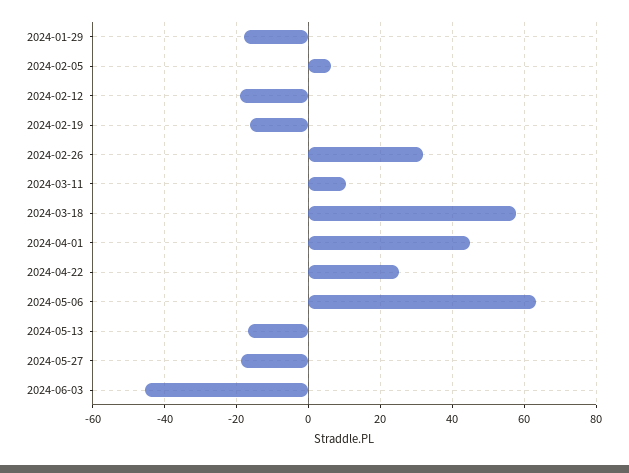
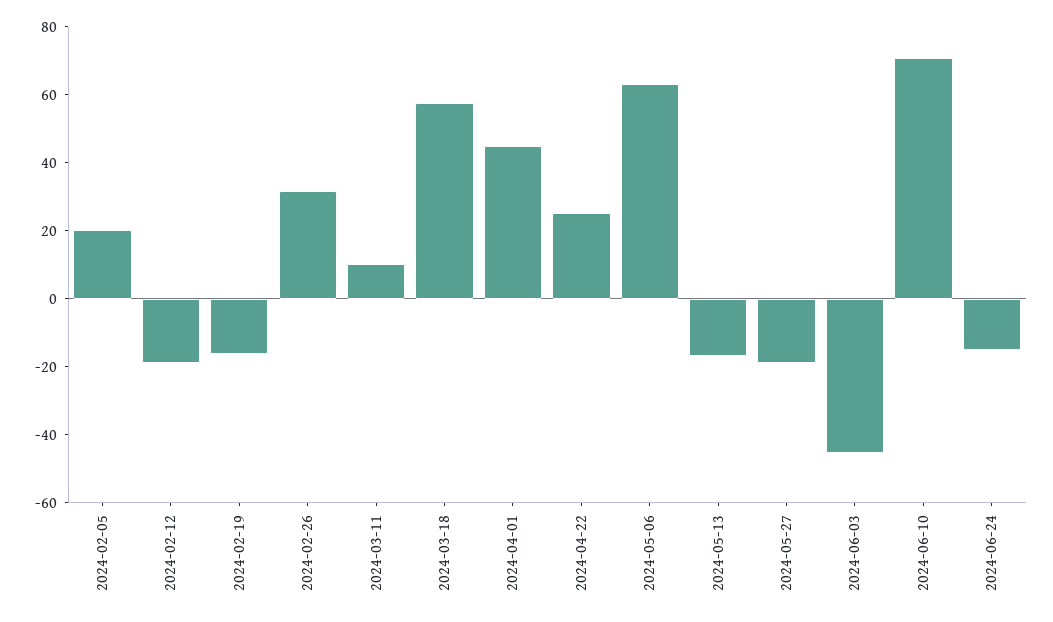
2024-01-29: -18 -> none
2024-02-05: 6 -> 20
2024-06-10: none -> 70
2024-06-24: none -> -15

